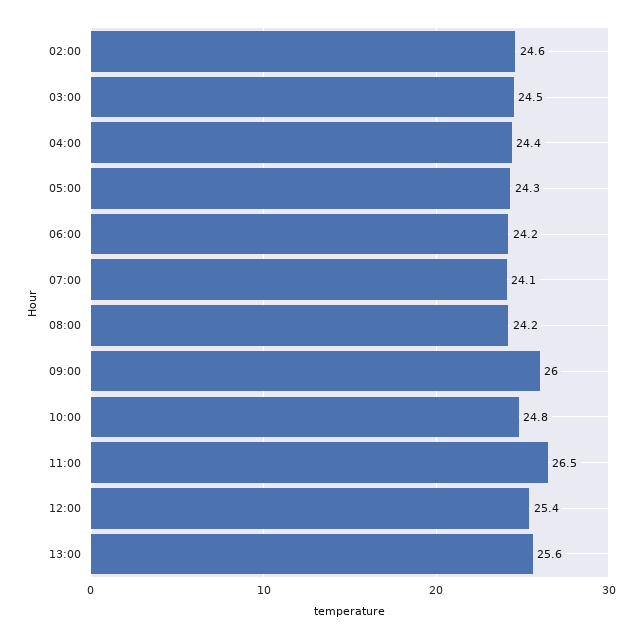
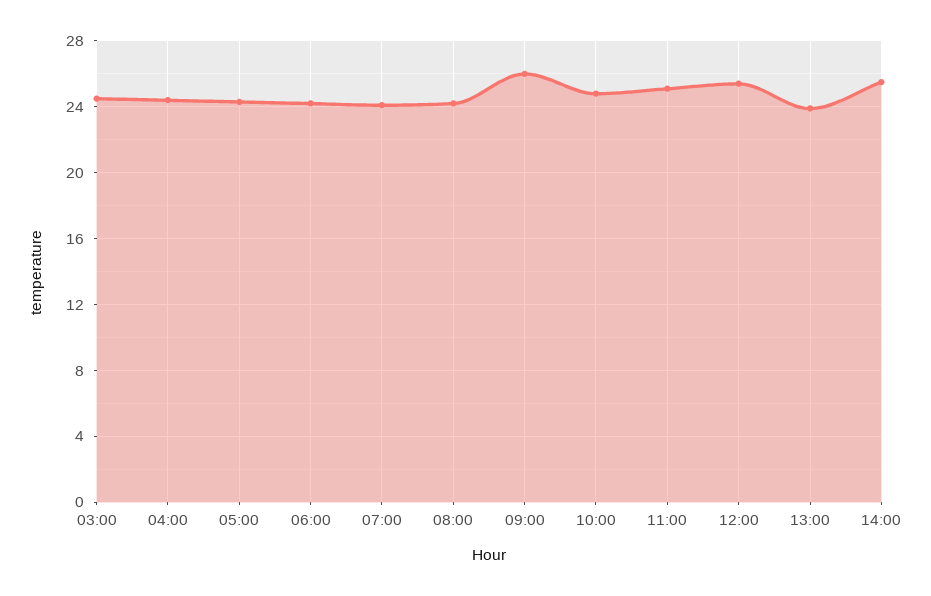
02:00: 24.6 -> none
11:00: 26.5 -> 25
13:00: 25.6 -> 24
14:00: none -> 25.5

